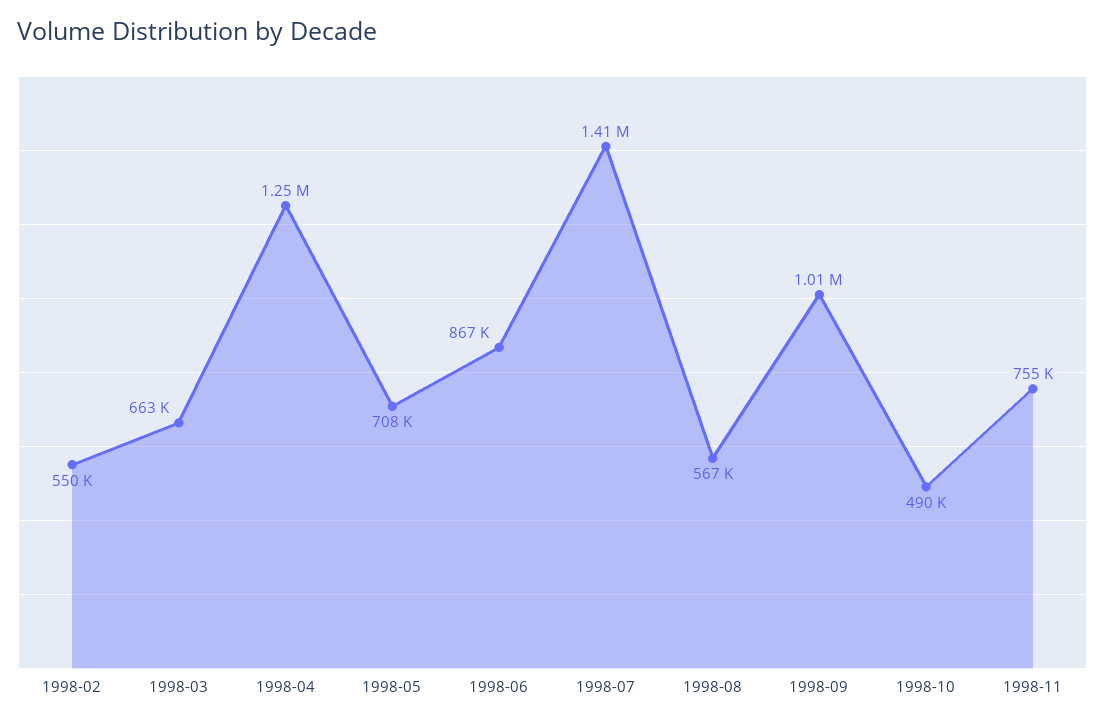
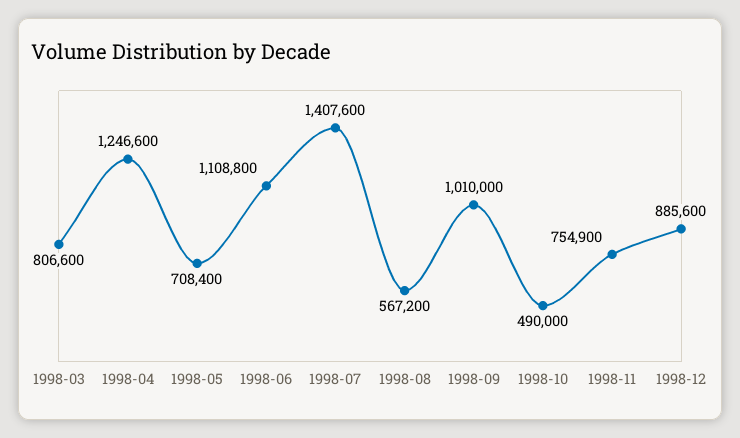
1998-02: 550000 -> none
1998-03: 663000 -> 806600
1998-06: 867000 -> 1108800
1998-12: none -> 885600

